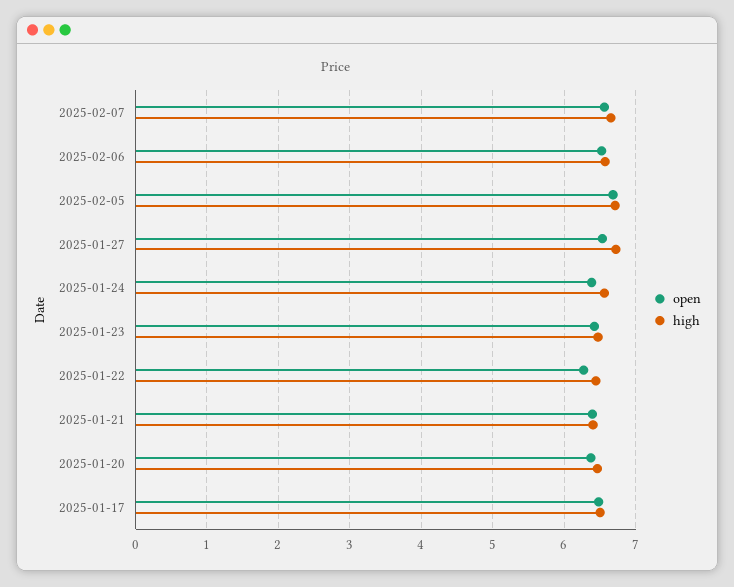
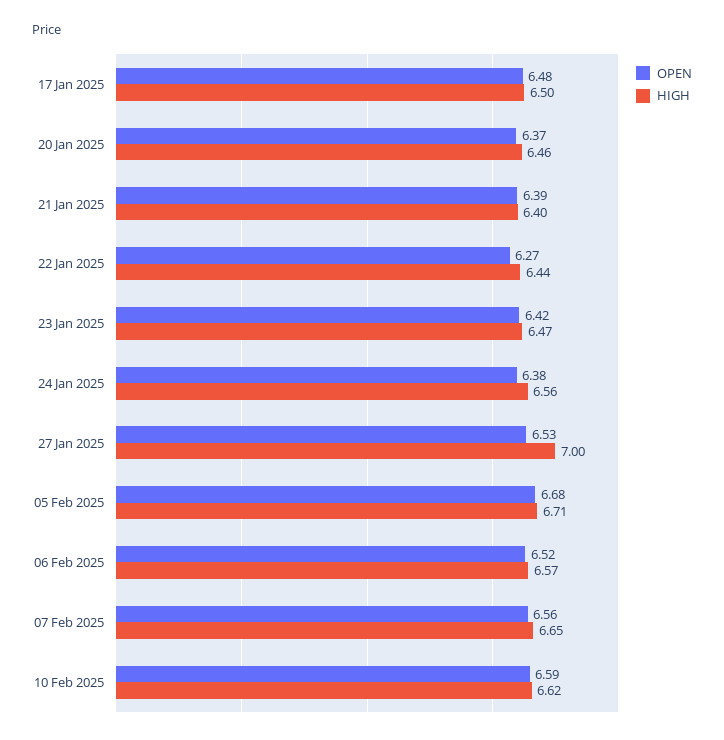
high, 2025-01-27: 6.7 -> 7
open, 10 Feb 2025: none -> 6.59
high, 10 Feb 2025: none -> 6.62

